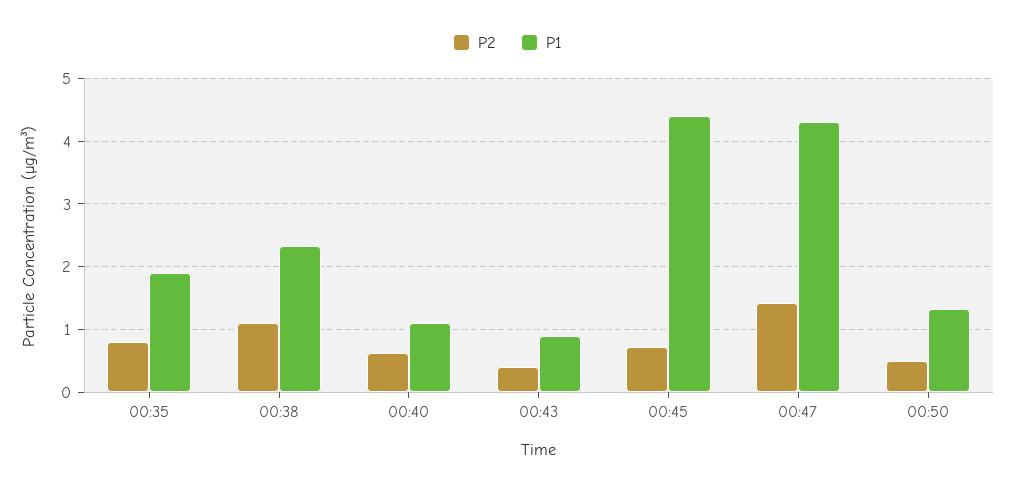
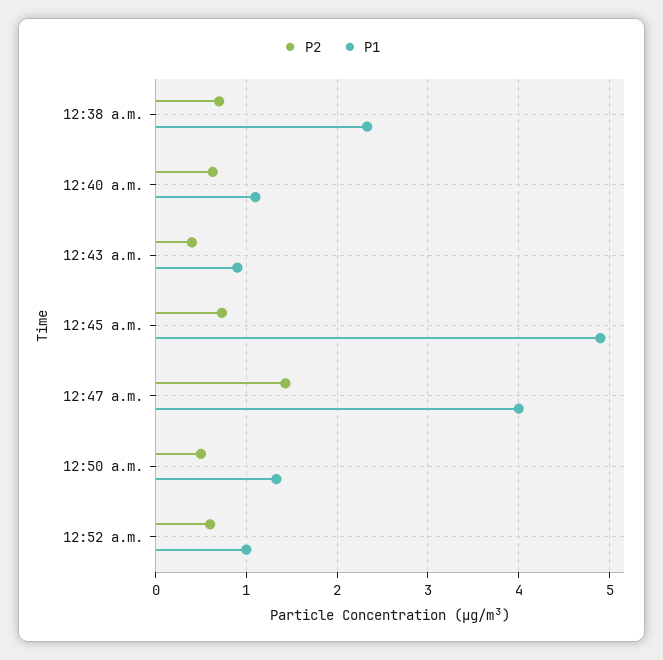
P2, 00:35: 0.8 -> none
P1, 00:35: 1.9 -> none
P2, 00:38: 1.1 -> 0.7
P1, 00:45: 4.4 -> 4.9
P1, 00:47: 4.3 -> 4
P2, 12:52 a.m.: none -> 0.6
P1, 12:52 a.m.: none -> 1

